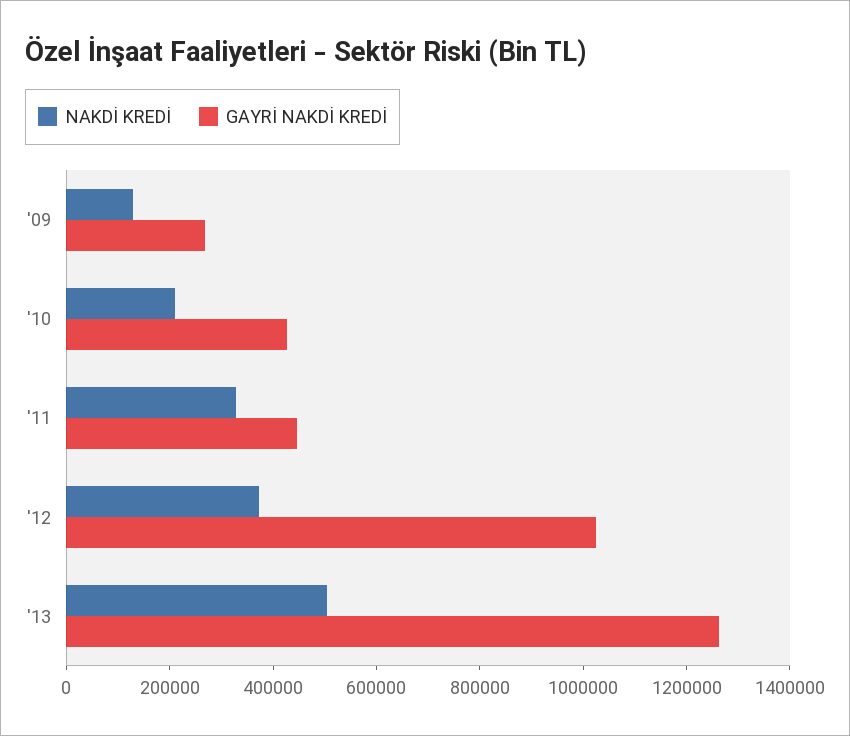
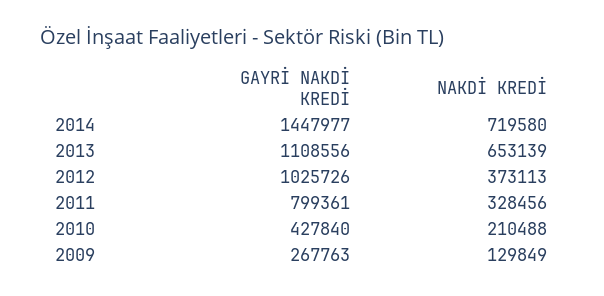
GAYRİ NAKDİ KREDİ, '11: 450000 -> 799361
NAKDİ KREDİ, '13: 500000 -> 653139
GAYRİ NAKDİ KREDİ, '13: 1250000 -> 1108556
GAYRİ NAKDİ KREDİ, 2014: none -> 1447977
NAKDİ KREDİ, 2014: none -> 719580

